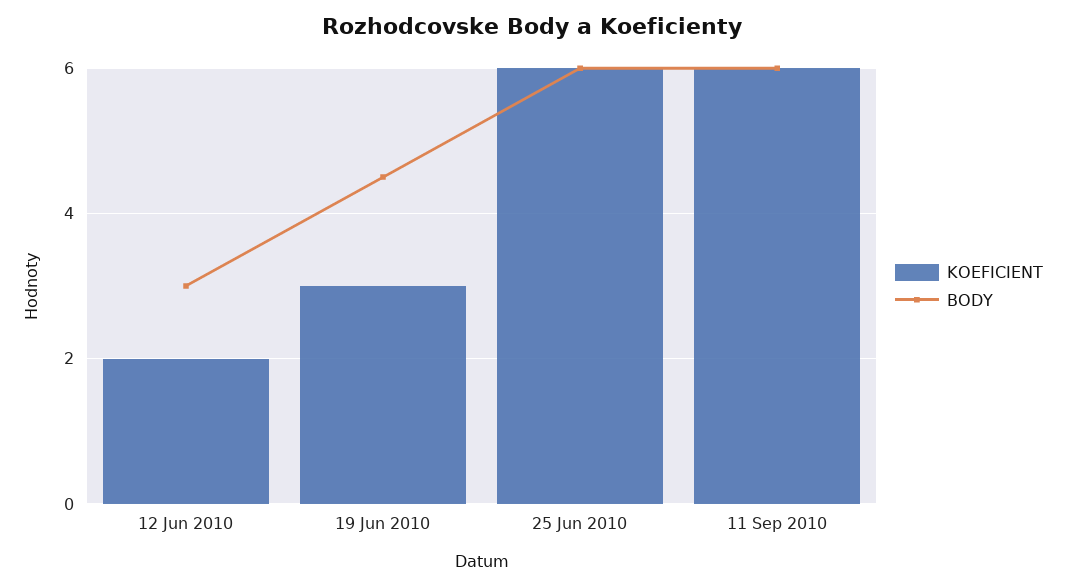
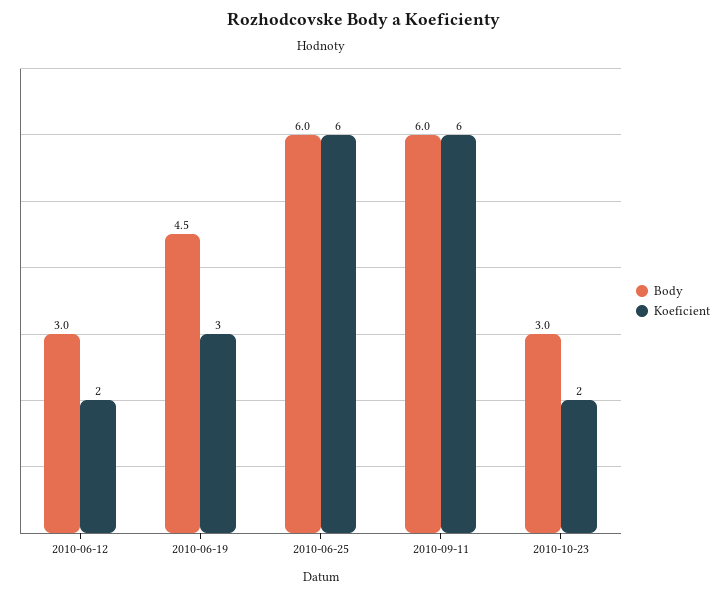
BODY, 2010-10-23: none -> 3
KOEFICIENT, 2010-10-23: none -> 2

